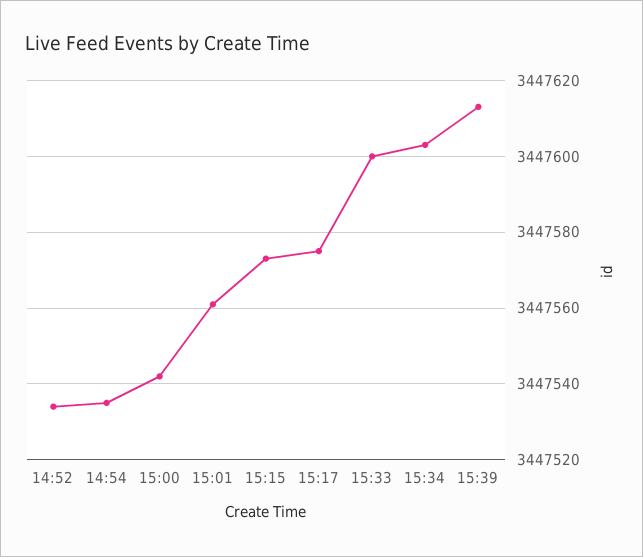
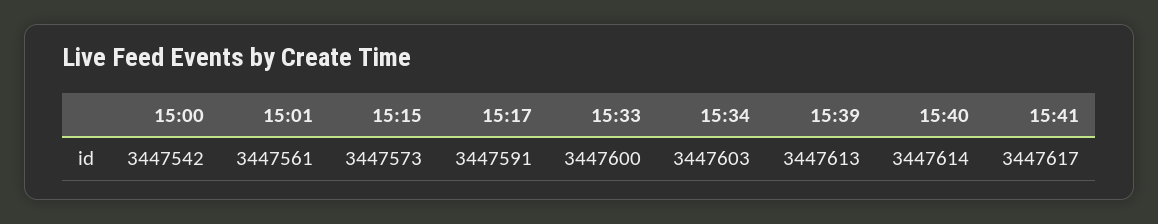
14:52: 3447535 -> none
14:54: 3447535 -> none
15:17: 3447575 -> 3447591
15:40: none -> 3447614
15:41: none -> 3447617

